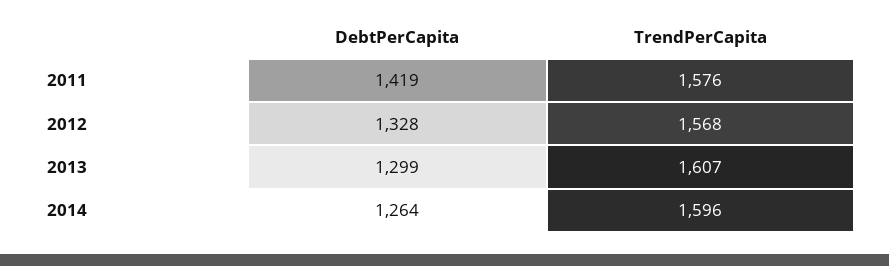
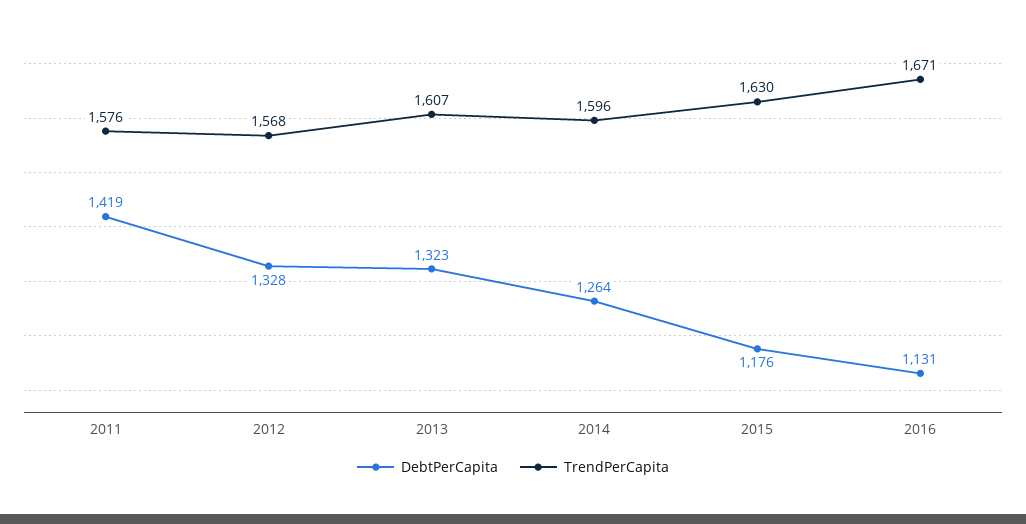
DebtPerCapita, 2013: 1299 -> 1323
DebtPerCapita, 2015: none -> 1176
TrendPerCapita, 2015: none -> 1630
DebtPerCapita, 2016: none -> 1131
TrendPerCapita, 2016: none -> 1671

